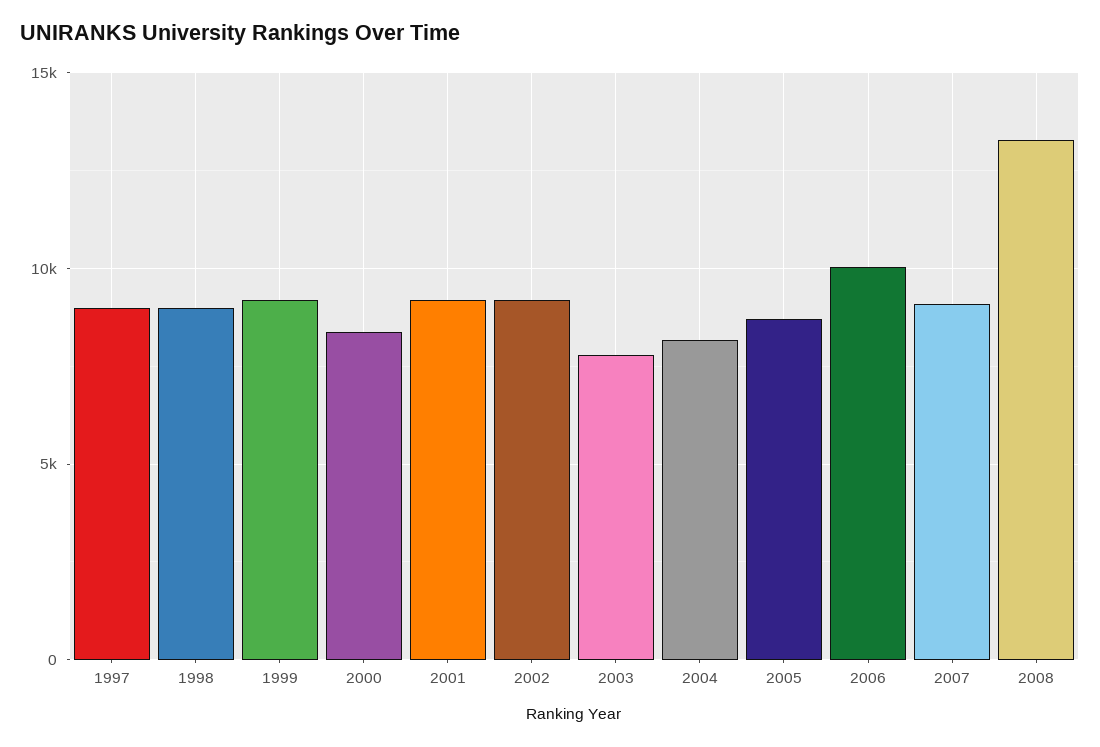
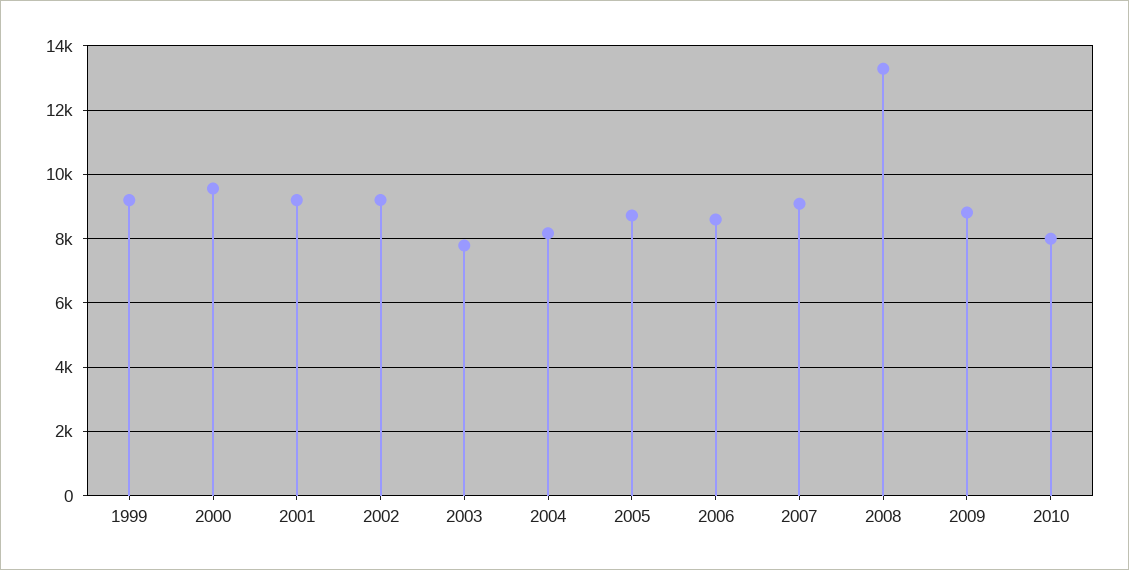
1997: 9000 -> none
1998: 9000 -> none
2000: 8500 -> 9600
2006: 10000 -> 8600
2009: none -> 8800
2010: none -> 8000

